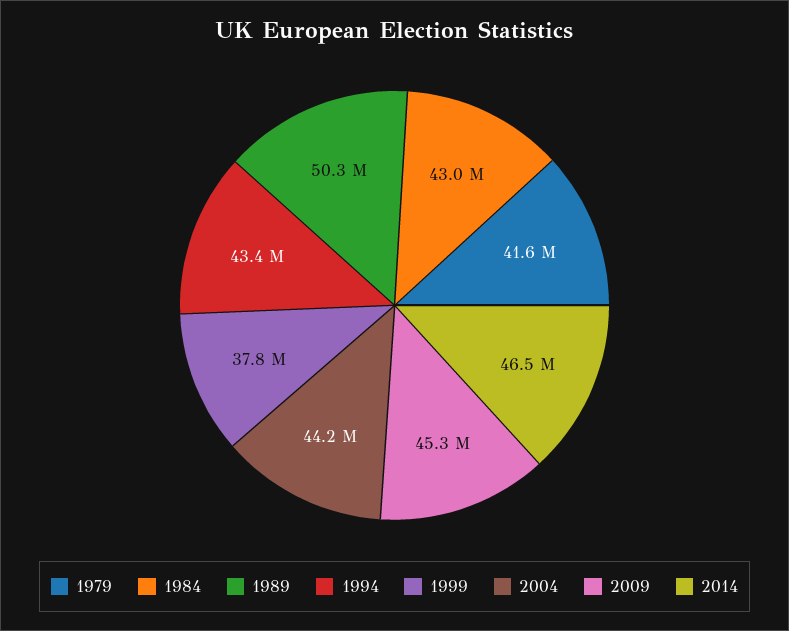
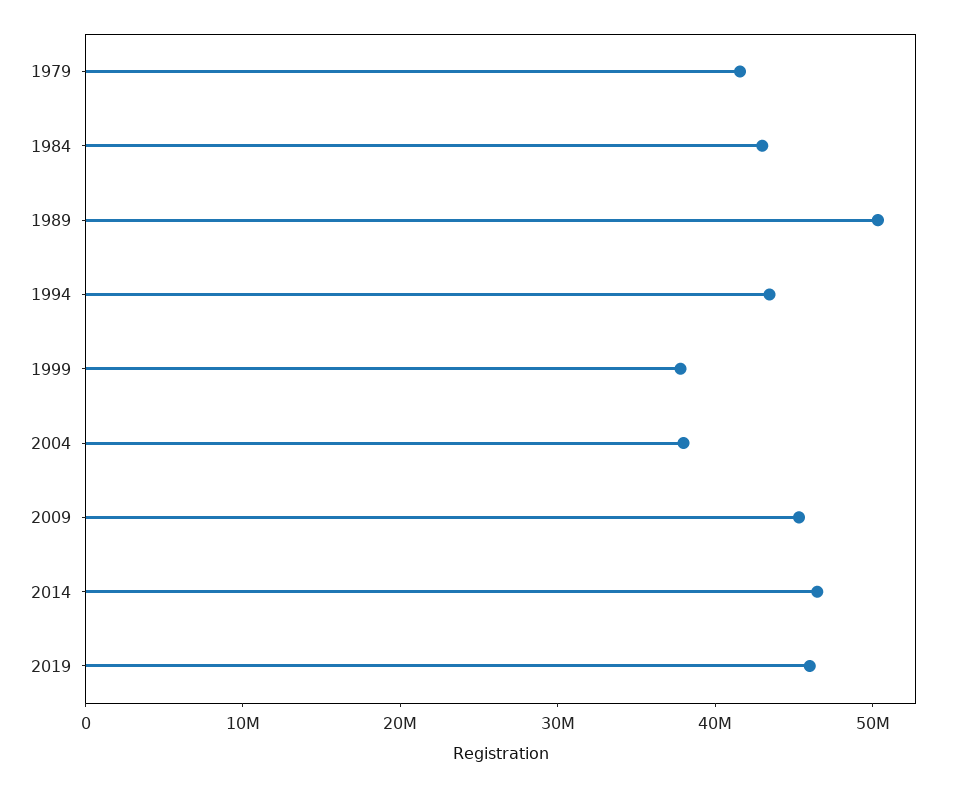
2004: 44200000 -> 38000000
2019: none -> 46000000

